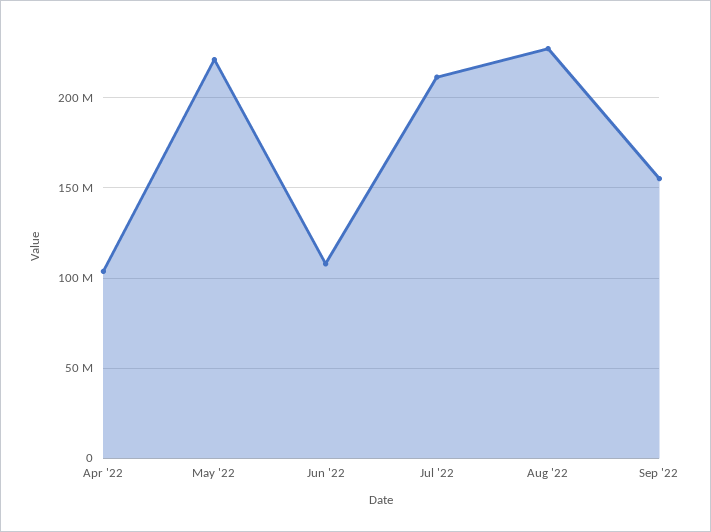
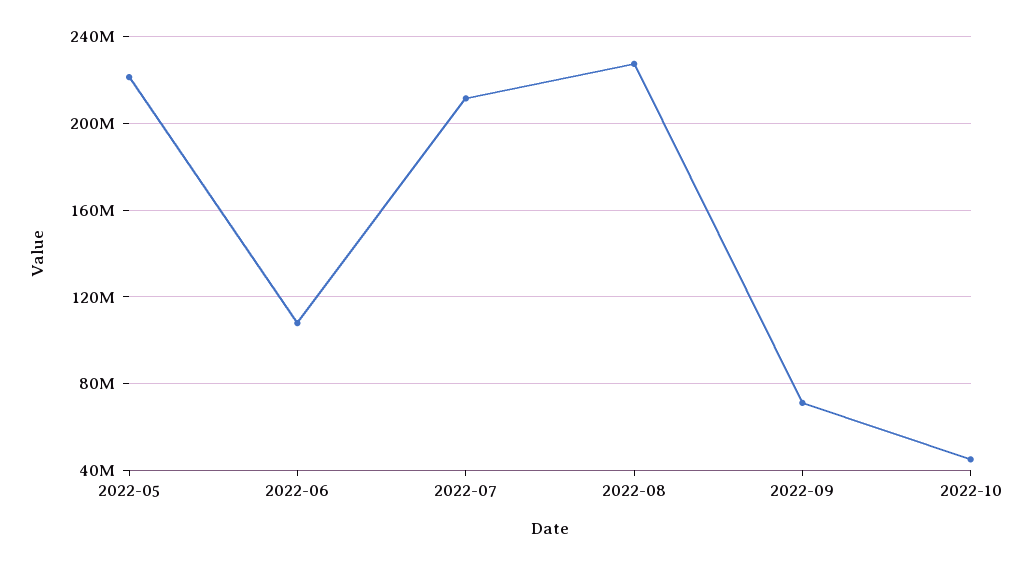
Apr '22: 105000000 -> none
Sep '22: 155000000 -> 70000000
2022-10: none -> 45000000

